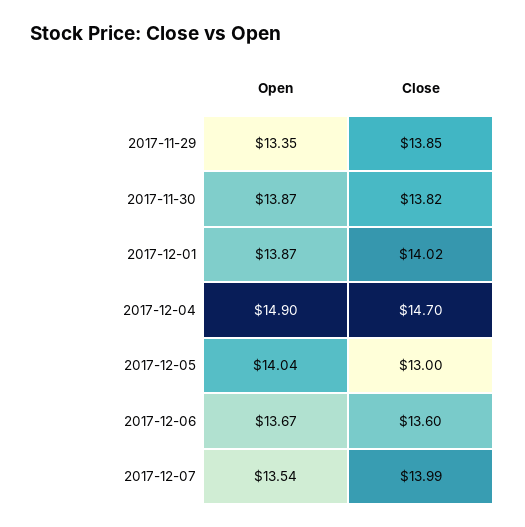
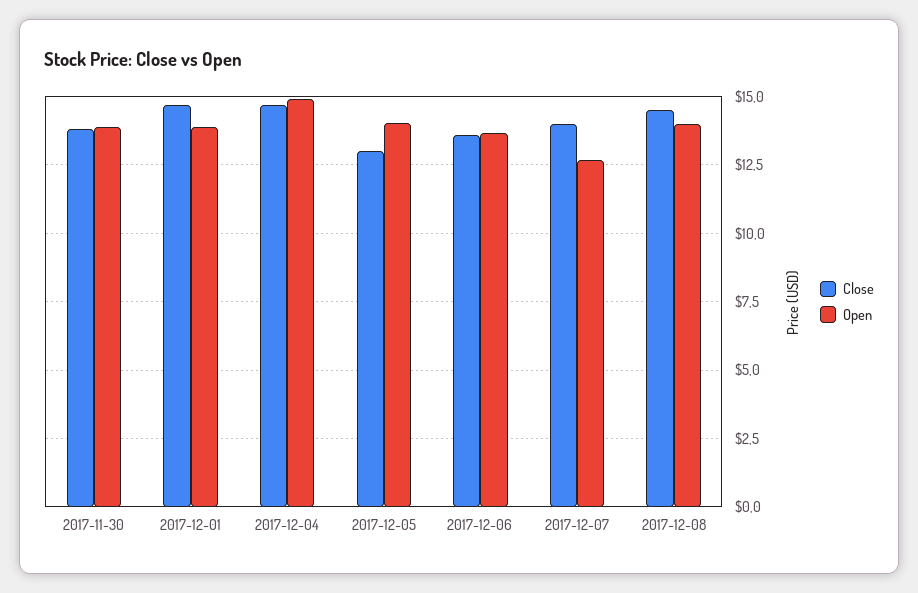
Open, 2017-11-29: 13.35 -> none
Close, 2017-11-29: 13.85 -> none
Close, 2017-12-01: 14.02 -> 14.75
Open, 2017-12-07: 13.54 -> 12.75
Close, 2017-12-08: none -> 14.5
Open, 2017-12-08: none -> 14

